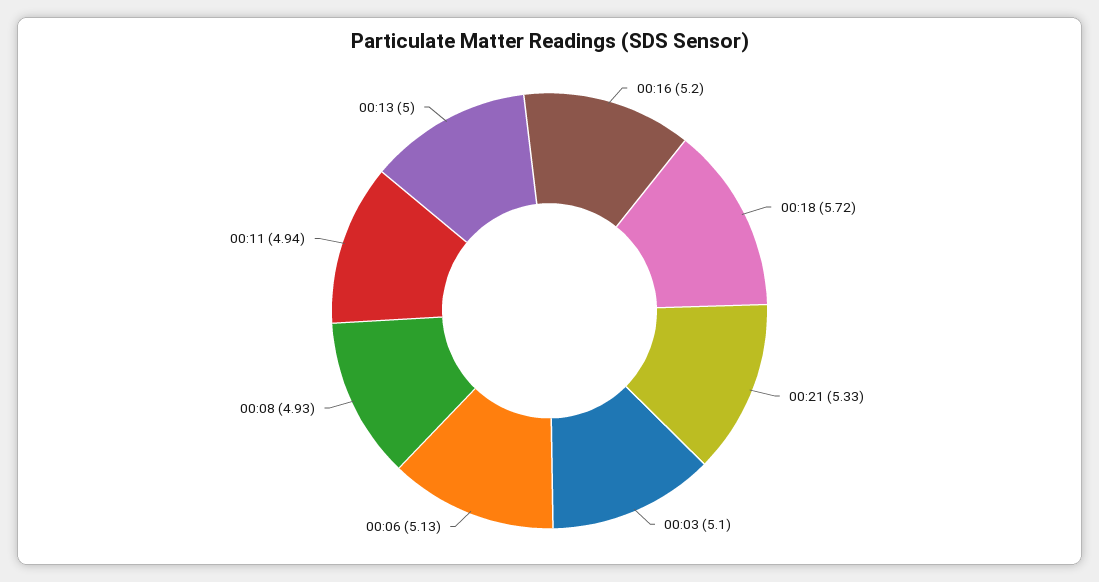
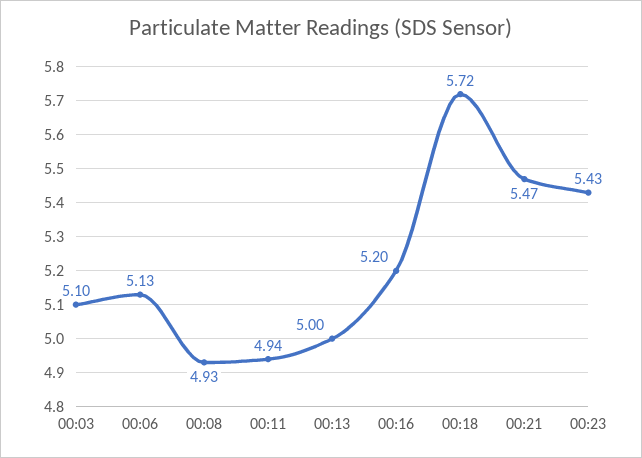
00:21: 5.33 -> 5.47
00:23: none -> 5.43

